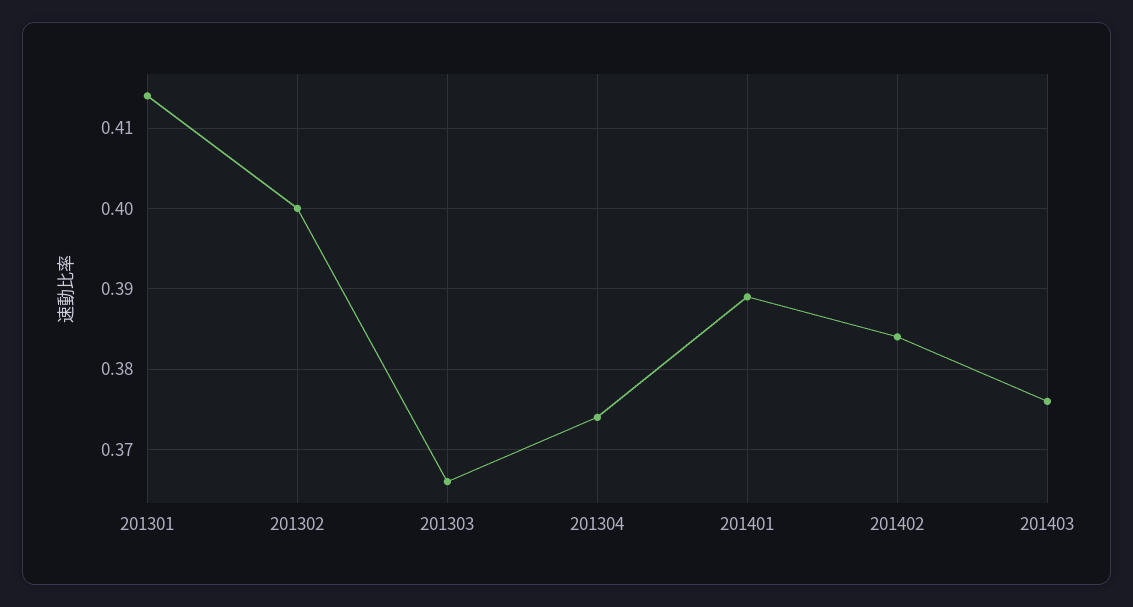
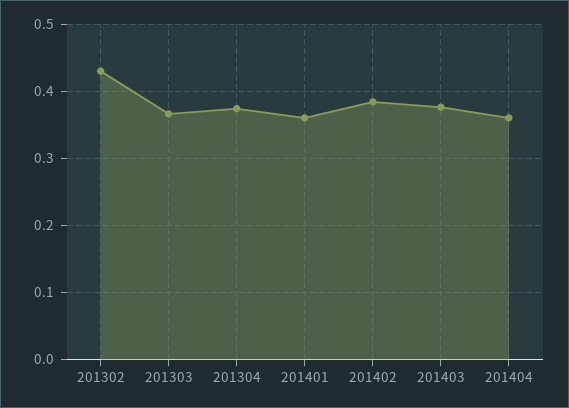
201301: 0.414 -> none
201302: 0.4 -> 0.43
201401: 0.389 -> 0.36
201404: none -> 0.36

